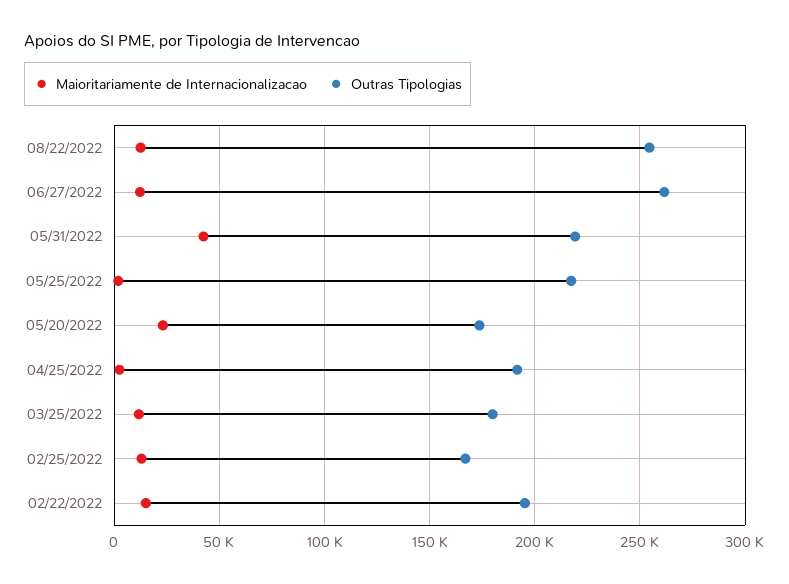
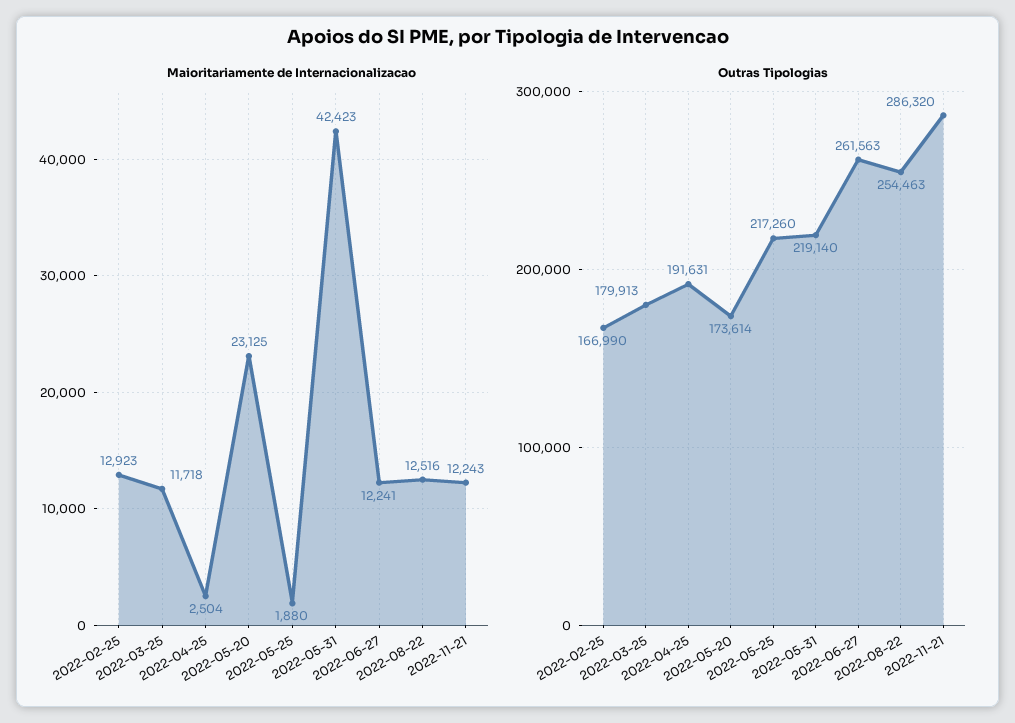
Maioritariamente de Internacionalizacao, 02/22/2022: 15000 -> none
Outras Tipologias, 02/22/2022: 195000 -> none
Maioritariamente de Internacionalizacao, 2022-11-21: none -> 12243
Outras Tipologias, 2022-11-21: none -> 286320

